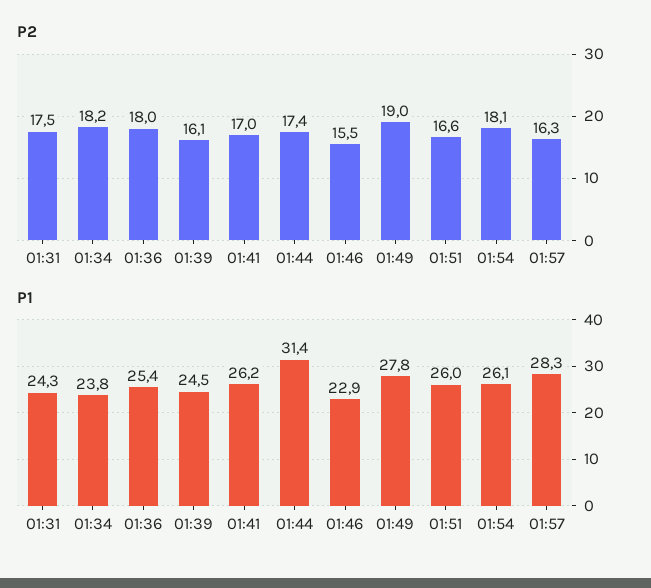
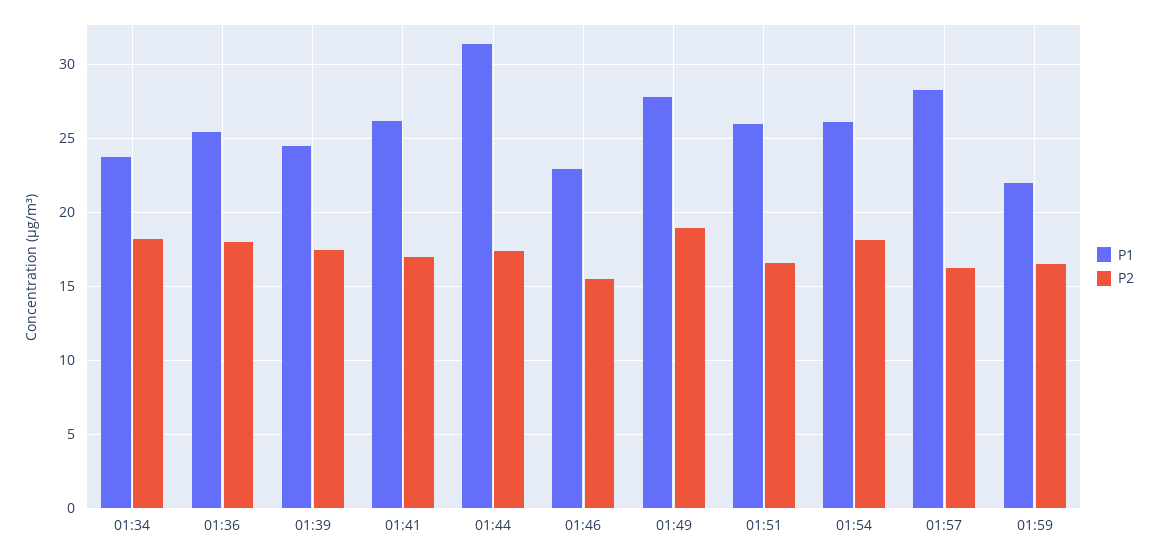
P2, 01:31: 17.5 -> none
P2, 01:39: 16.1 -> 17.5
P1, 01:31: 24.3 -> none
P1, 01:59: none -> 22
P2, 01:59: none -> 16.5

